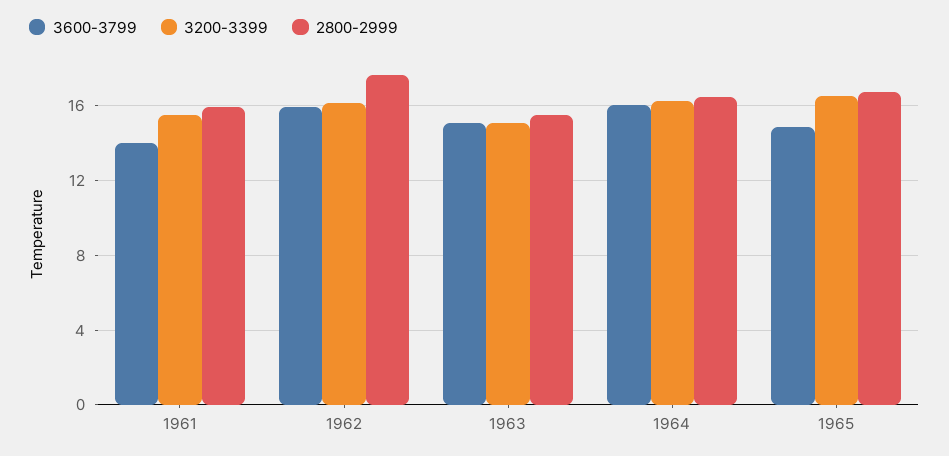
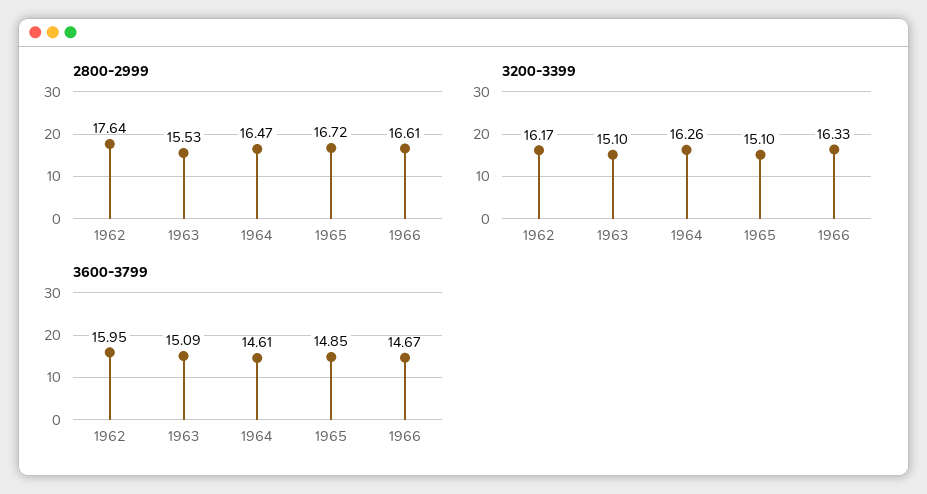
3600-3799, 1961: 14 -> none
3200-3399, 1961: 15.5 -> none
2800-2999, 1961: 16 -> none
3600-3799, 1964: 16 -> 14.61
3200-3399, 1965: 16.5 -> 15.1
2800-2999, 1966: none -> 16.61
3200-3399, 1966: none -> 16.33
3600-3799, 1966: none -> 14.67

